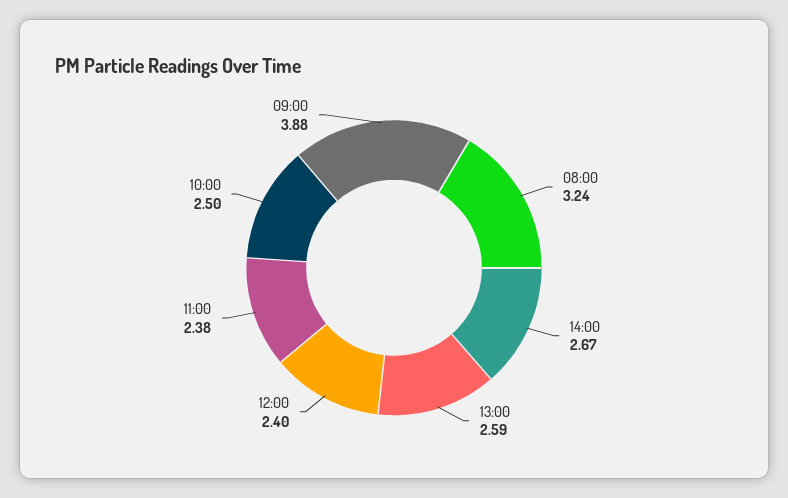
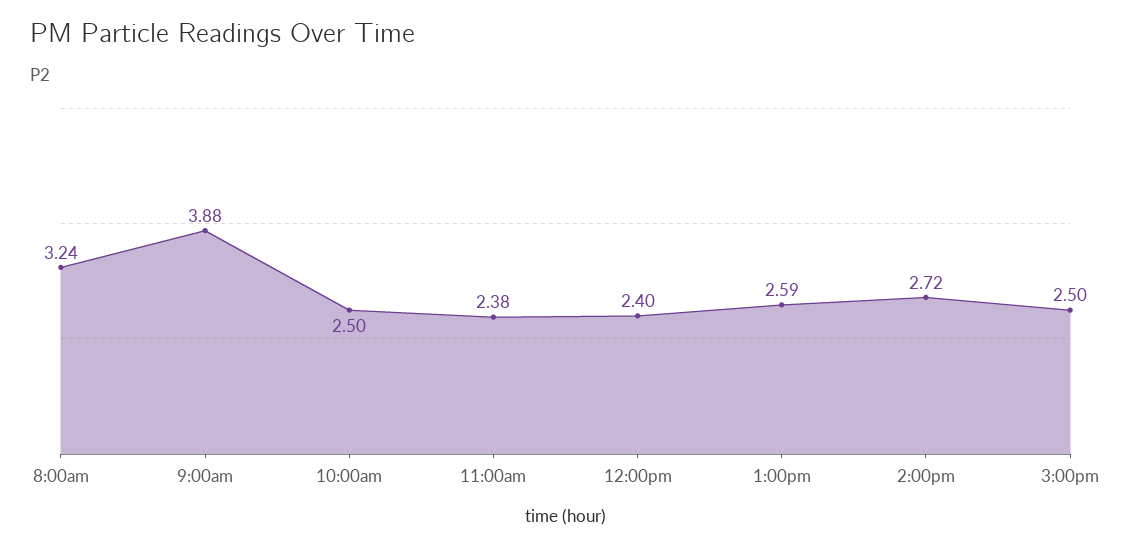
14:00: 2.67 -> 2.72
3:00pm: none -> 2.5

